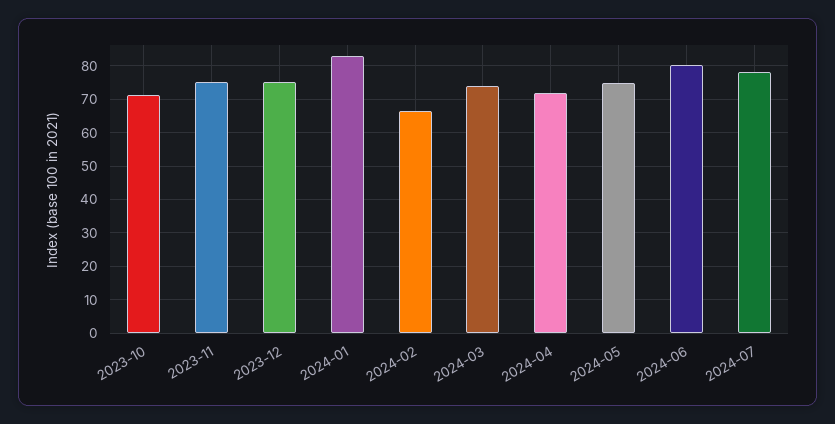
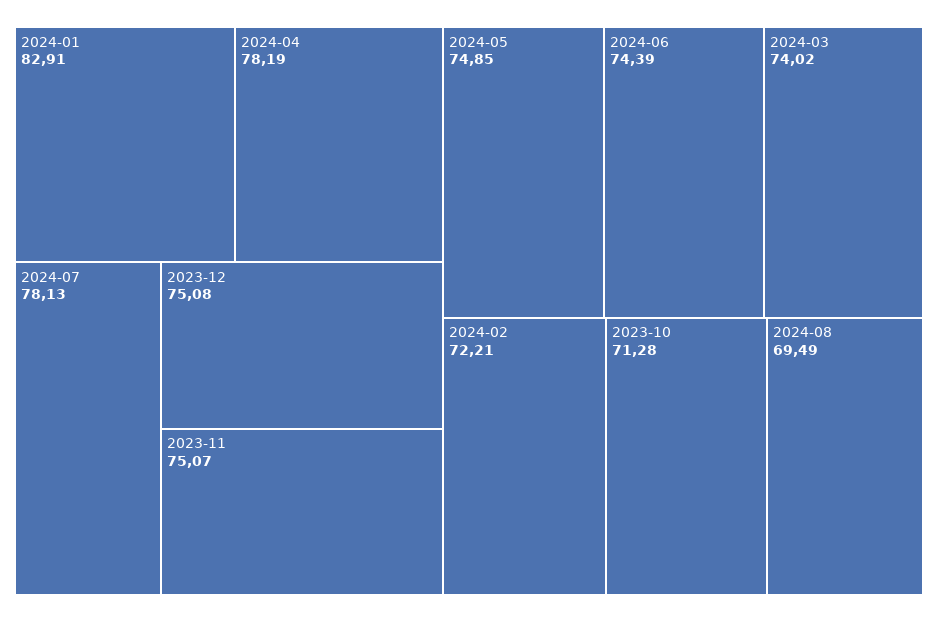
2024-02: 66 -> 72.21
2024-04: 72 -> 78.19
2024-06: 80 -> 74.39
2024-08: none -> 69.49

